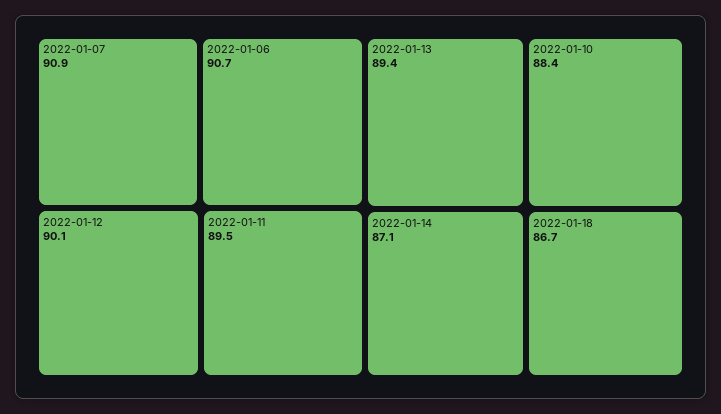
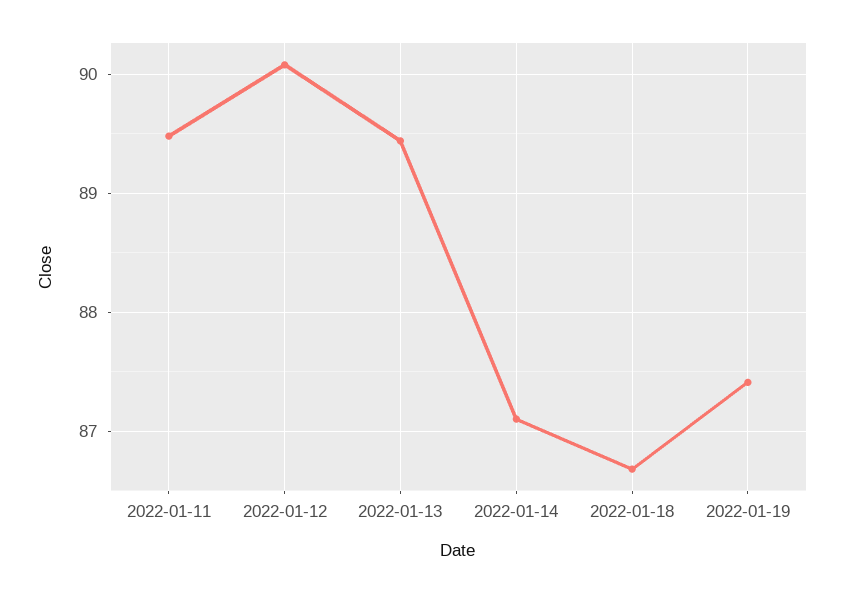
2022-01-07: 90.9 -> none
2022-01-06: 90.7 -> none
2022-01-10: 88.4 -> none
2022-01-19: none -> 87.4

